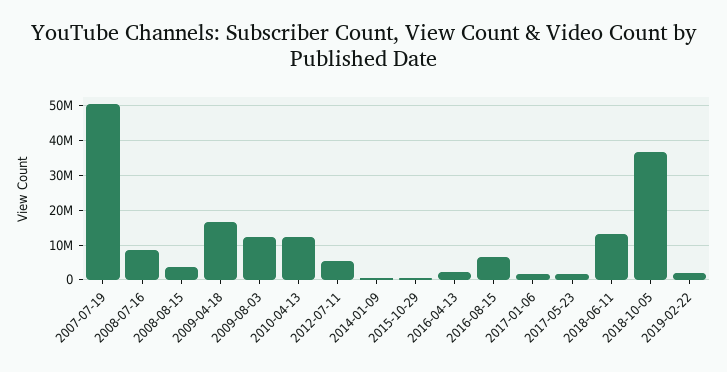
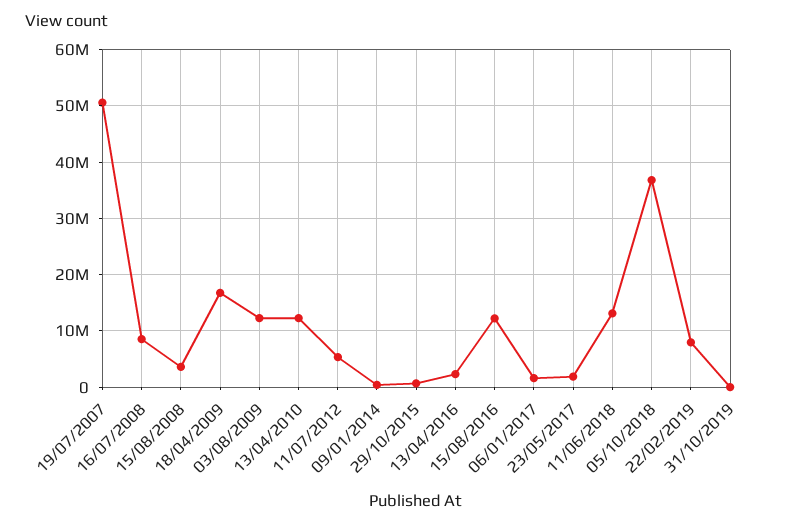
2016-08-15: 6000000 -> 12000000
2019-02-22: 2000000 -> 8000000
31/10/2019: none -> 0

